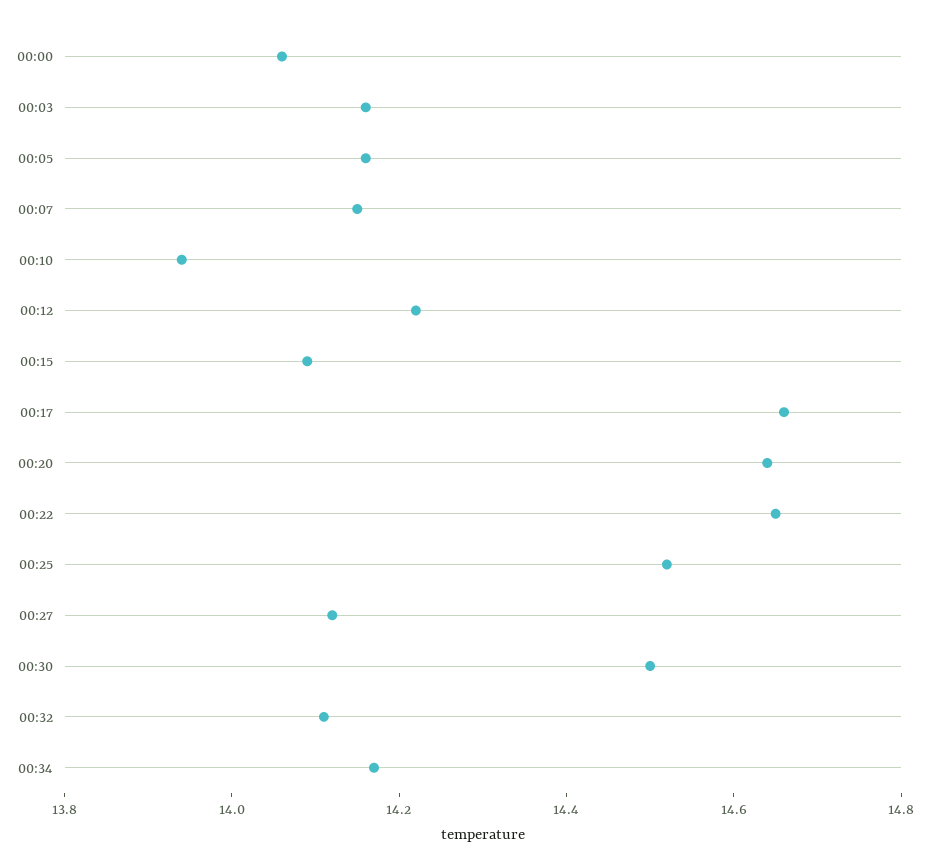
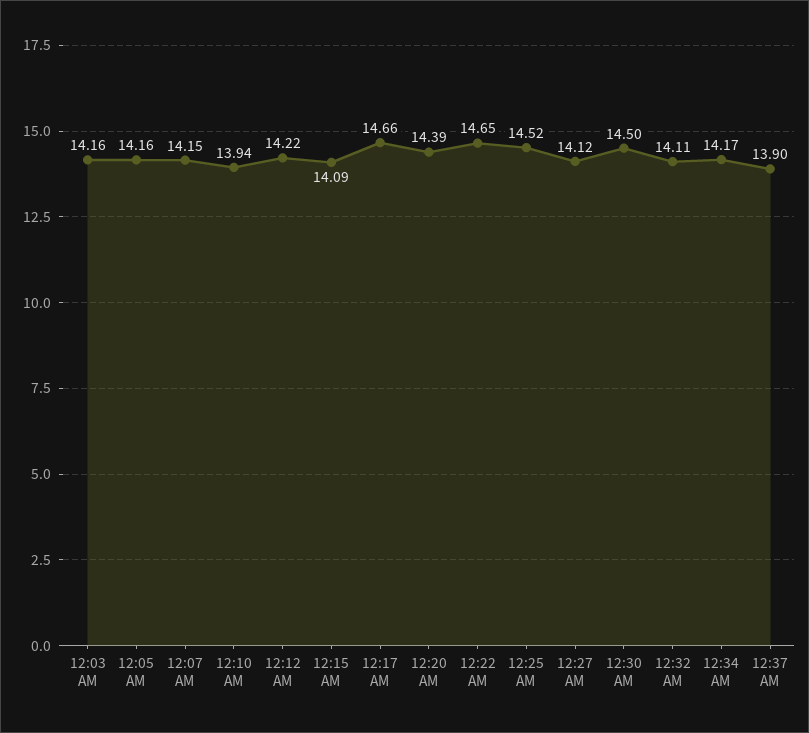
00:00: 14.05 -> none
00:20: 14.65 -> 14.39
12:37 AM: none -> 13.9

